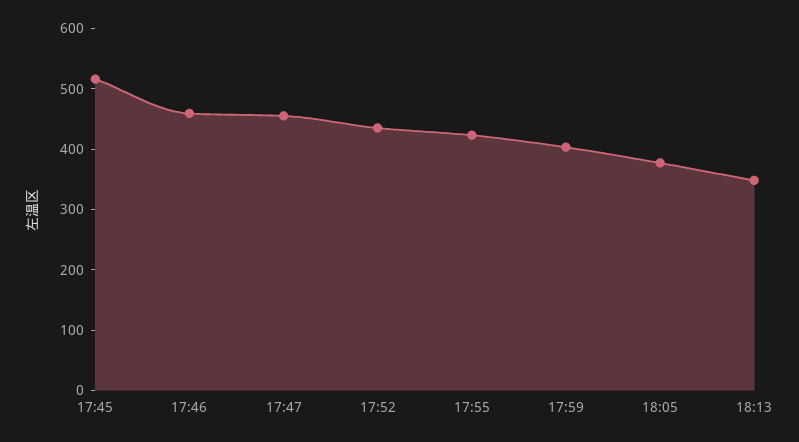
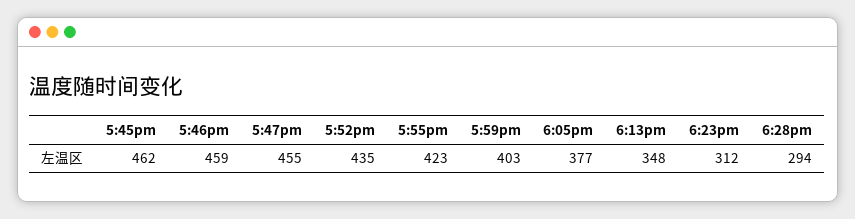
17:45: 520 -> 462
6:23pm: none -> 312
6:28pm: none -> 294

